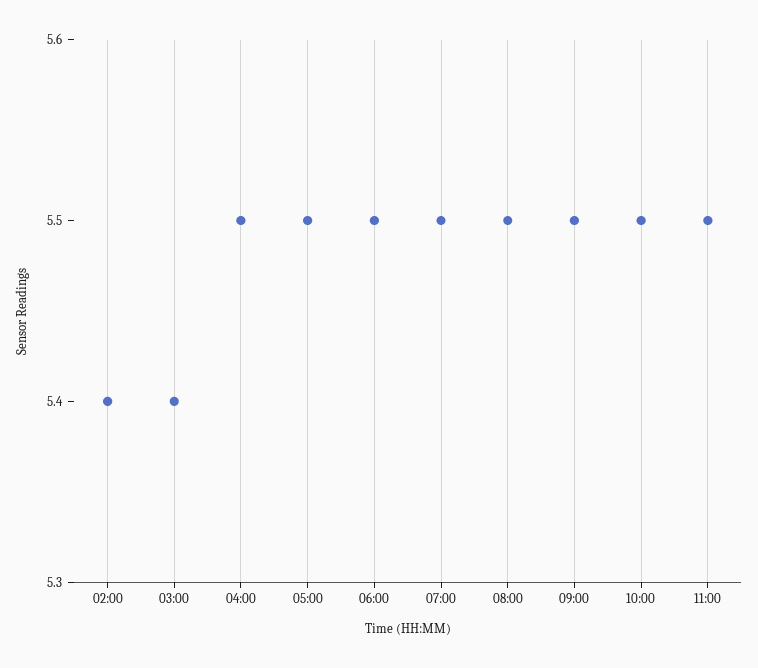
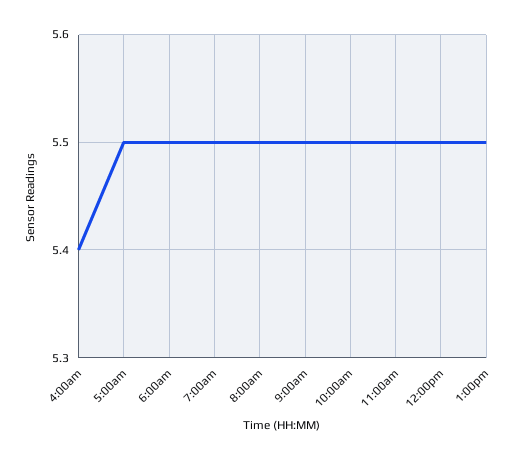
02:00: 5.4 -> none
03:00: 5.4 -> none
04:00: 5.5 -> 5.4
12:00pm: none -> 5.5
1:00pm: none -> 5.5

